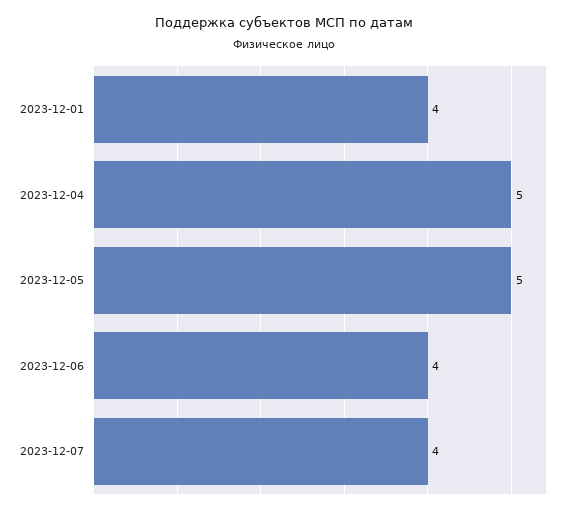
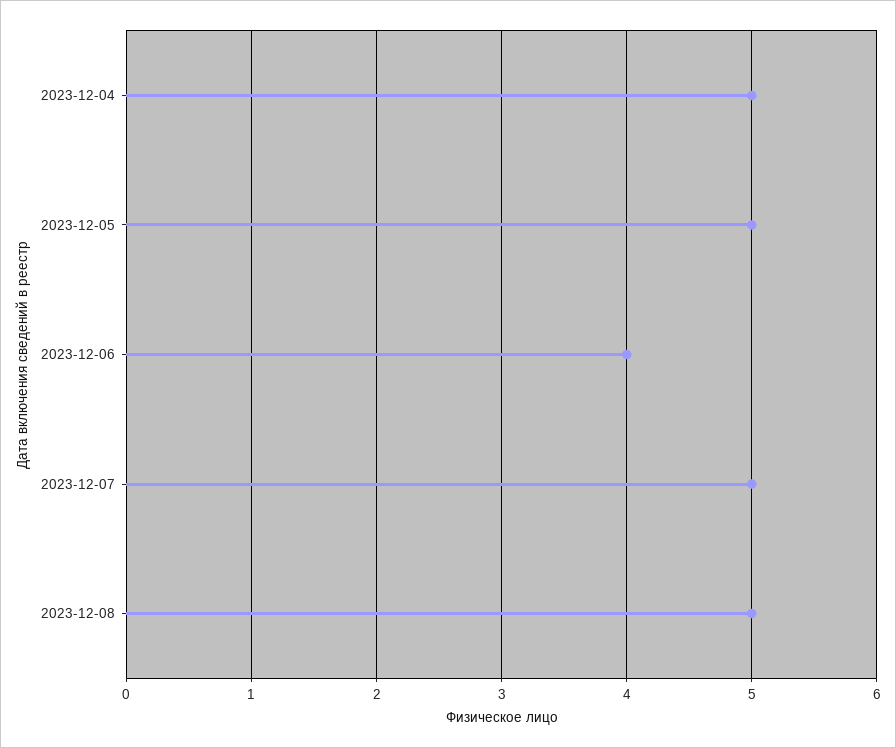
2023-12-01: 4 -> none
2023-12-07: 4 -> 5
2023-12-08: none -> 5

